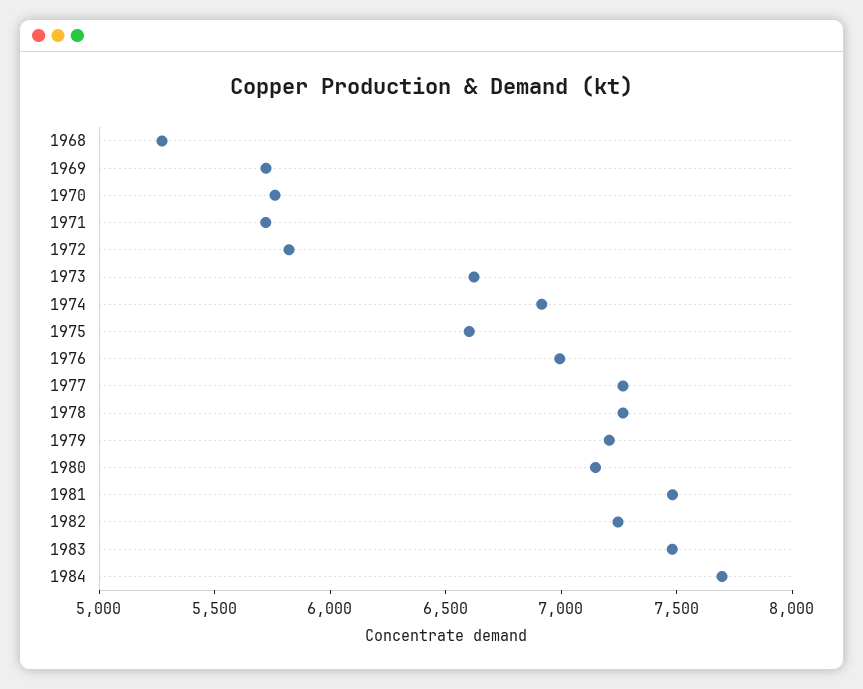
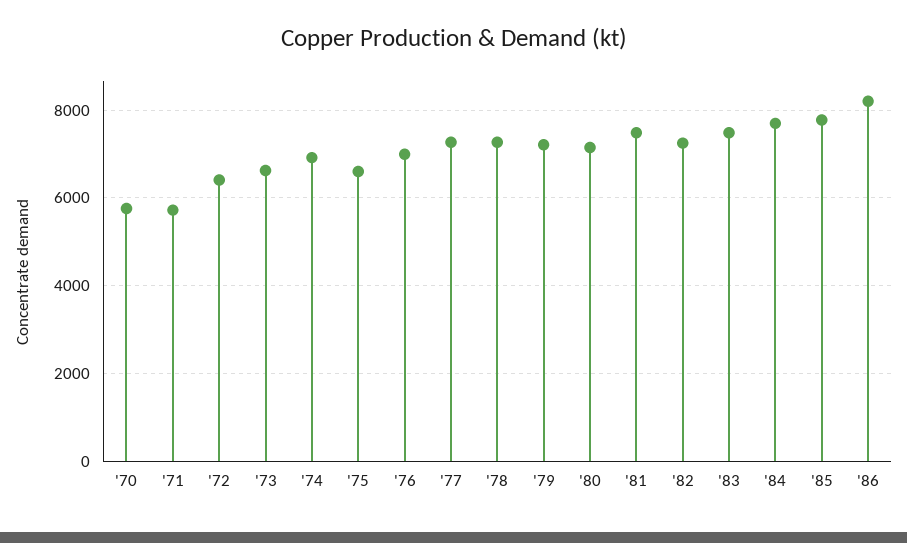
1968: 5300 -> none
1969: 5700 -> none
1972: 5800 -> 6400
'85: none -> 7800
'86: none -> 8200

